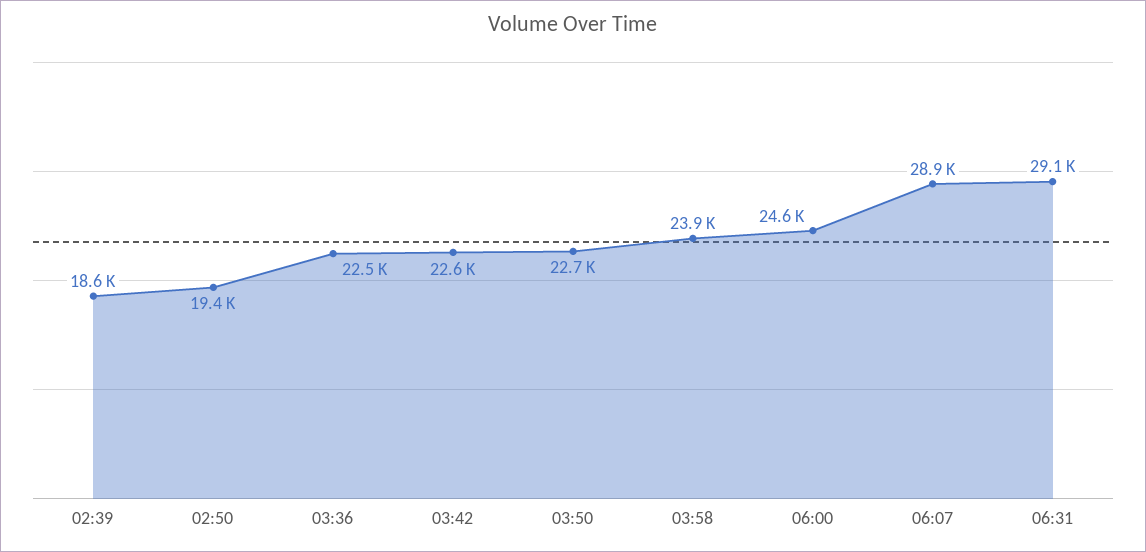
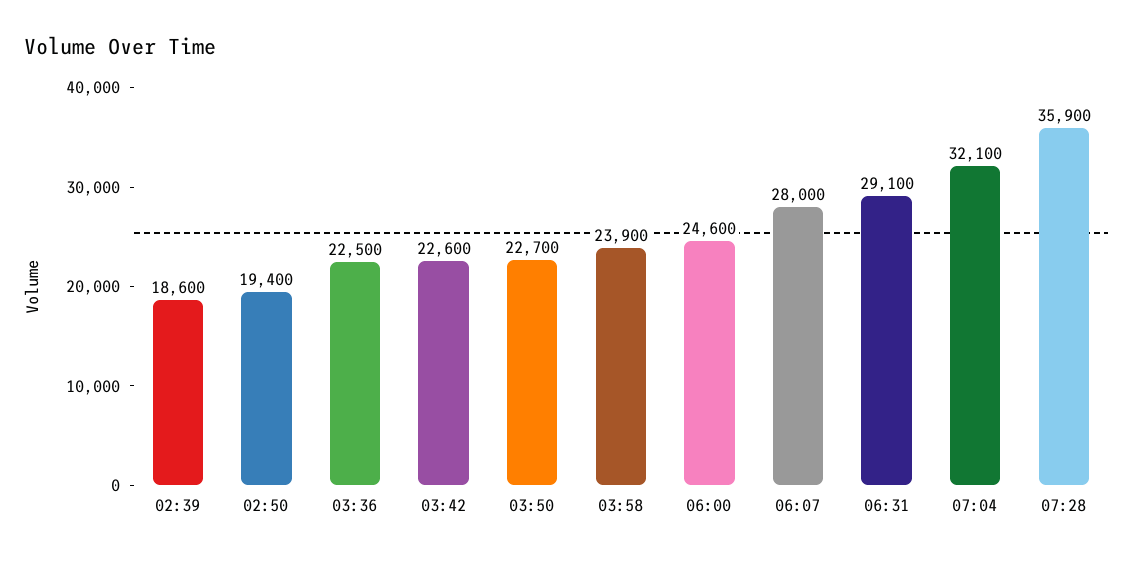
06:07: 28900 -> 28000
07:04: none -> 32100
07:28: none -> 35900

